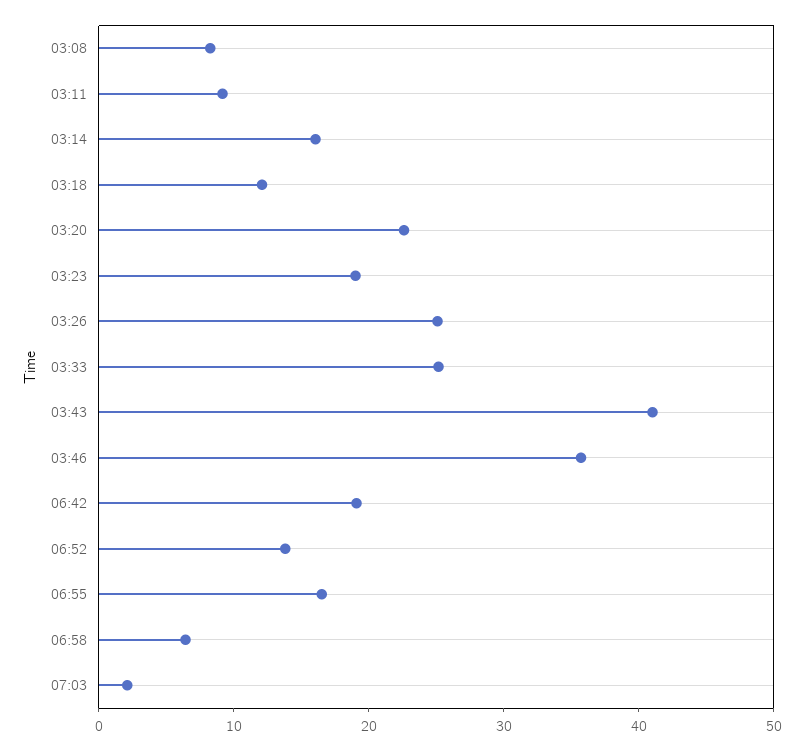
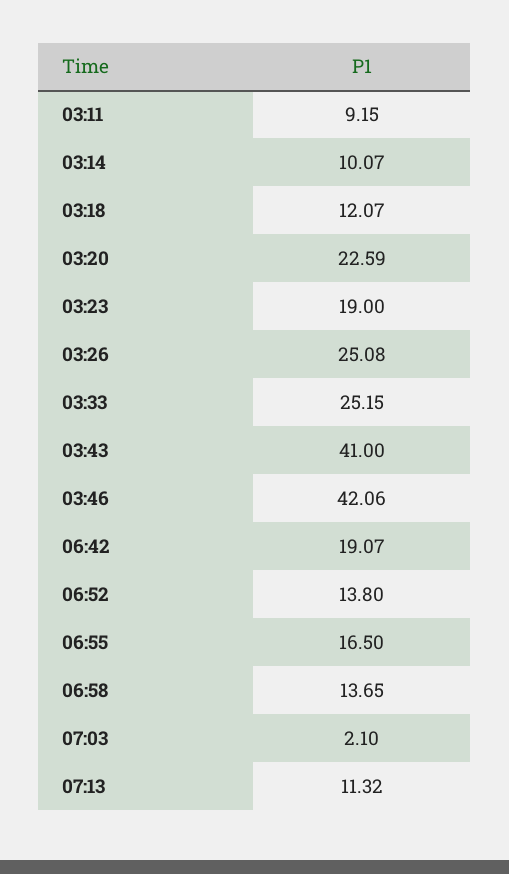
03:08: 8 -> none
03:14: 16 -> 10.07
03:46: 36 -> 42.06
06:58: 6 -> 13.65
07:13: none -> 11.32

